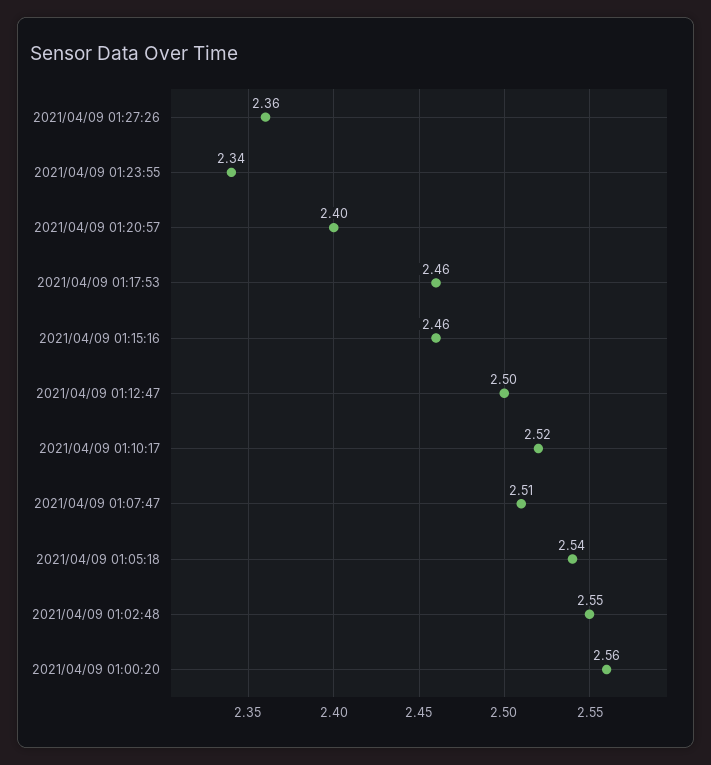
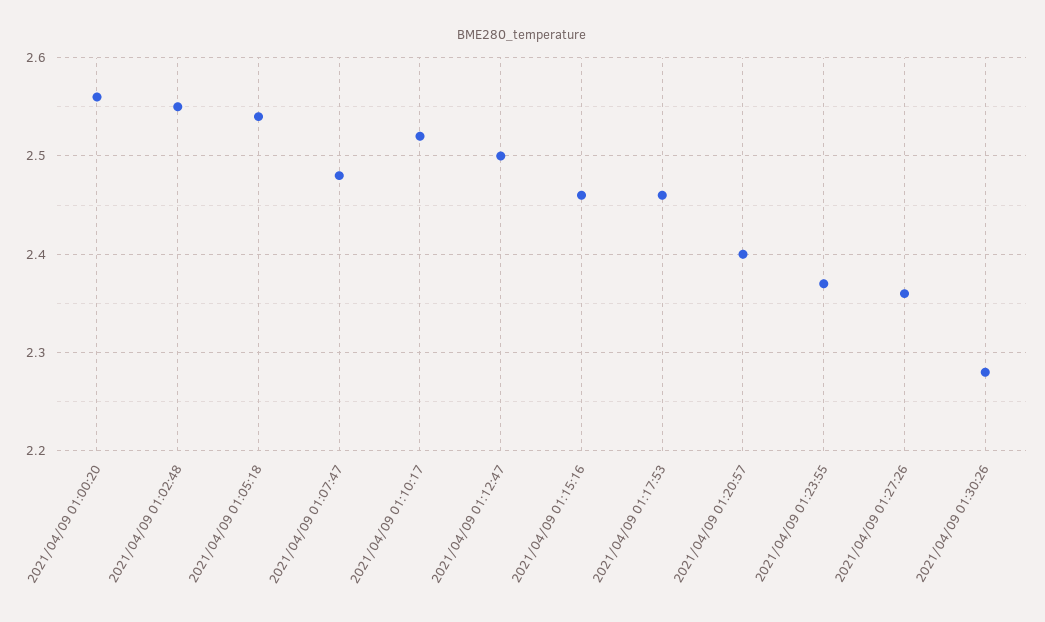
2021/04/09 01:23:55: 2.34 -> 2.37
2021/04/09 01:07:47: 2.51 -> 2.48
2021/04/09 01:30:26: none -> 2.28

